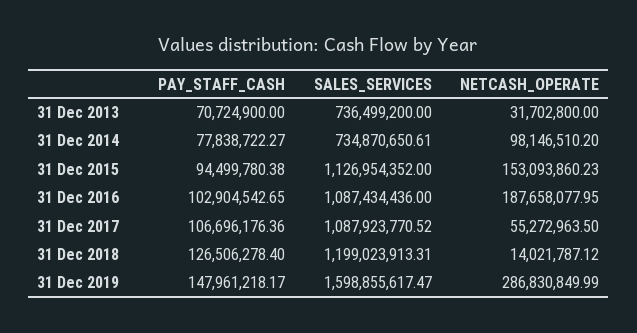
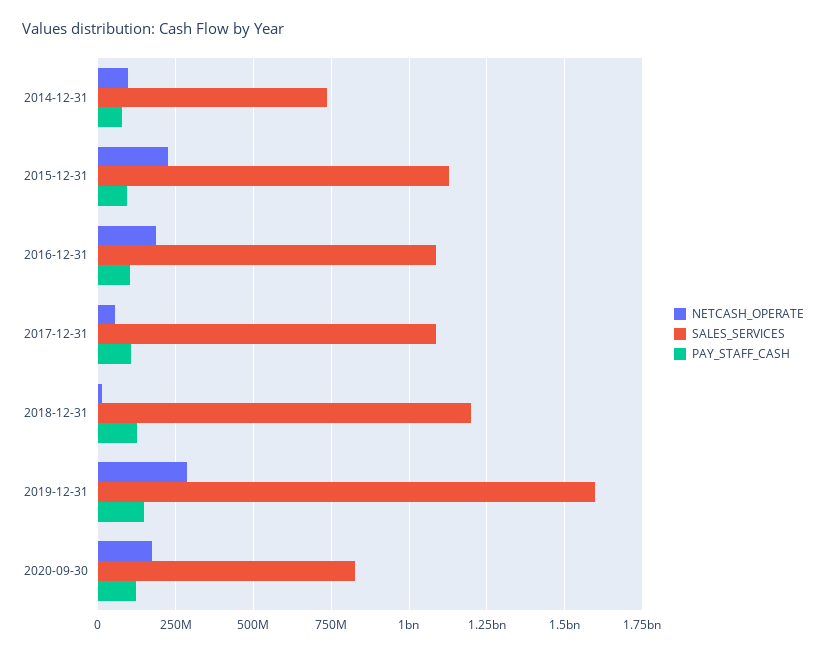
PAY_STAFF_CASH, 31 Dec 2013: 70724900 -> none
SALES_SERVICES, 31 Dec 2013: 736499200 -> none
NETCASH_OPERATE, 31 Dec 2013: 31702800 -> none
NETCASH_OPERATE, 31 Dec 2015: 153093860.23 -> 225000000
NETCASH_OPERATE, 2020-09-30: none -> 175000000
SALES_SERVICES, 2020-09-30: none -> 825000000
PAY_STAFF_CASH, 2020-09-30: none -> 125000000

